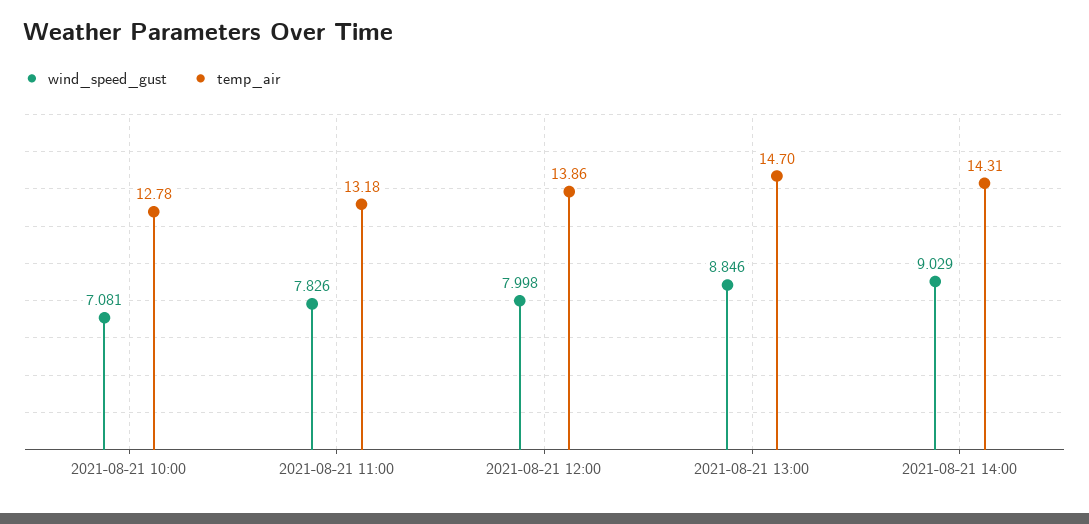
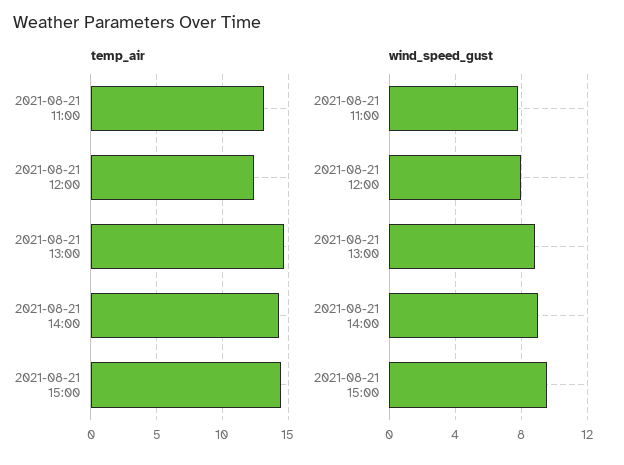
wind_speed_gust, 2021-08-21 10:00: 7.081 -> none
temp_air, 2021-08-21 10:00: 12.78 -> none
temp_air, 2021-08-21 12:00: 13.86 -> 12.5
temp_air, 2021-08-21 15:00: none -> 14.5
wind_speed_gust, 2021-08-21 15:00: none -> 9.5

